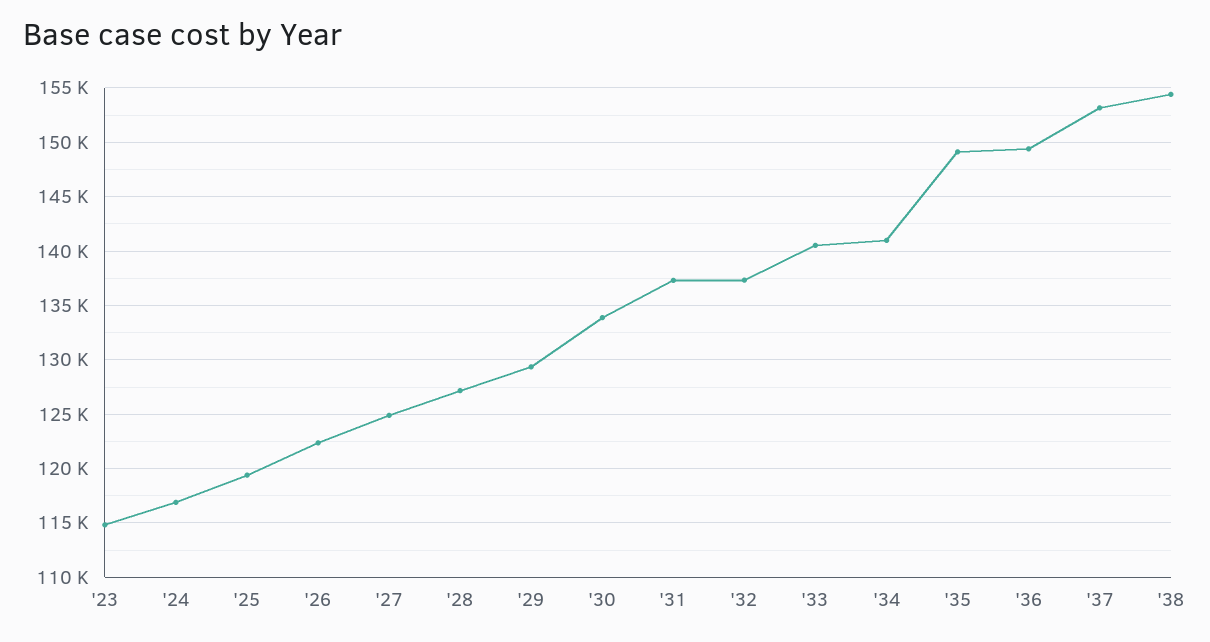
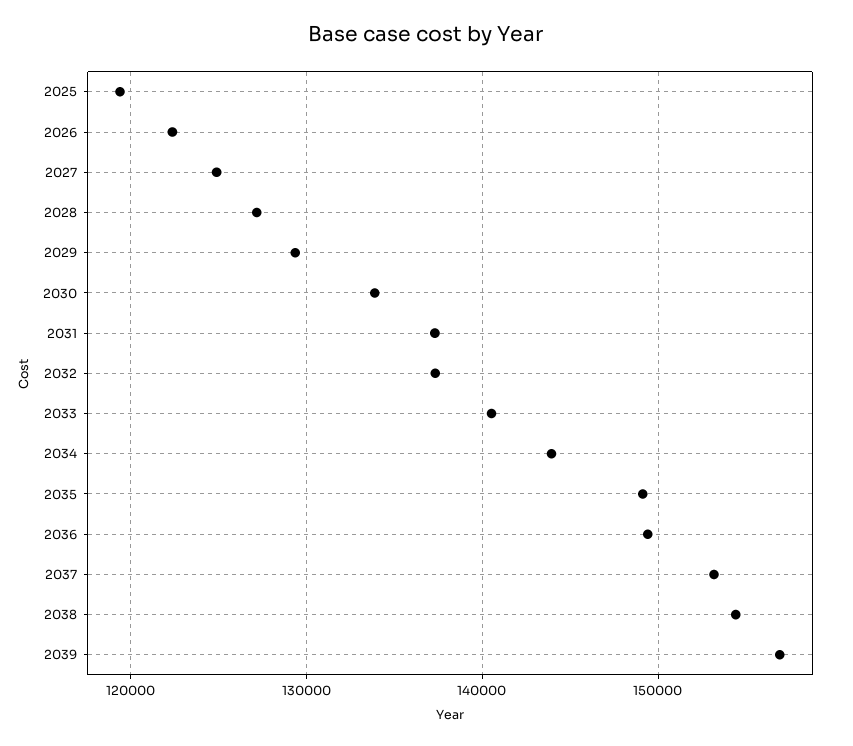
'23: 115000 -> none
'24: 117000 -> none
'34: 141000 -> 144000
2039: none -> 157000

